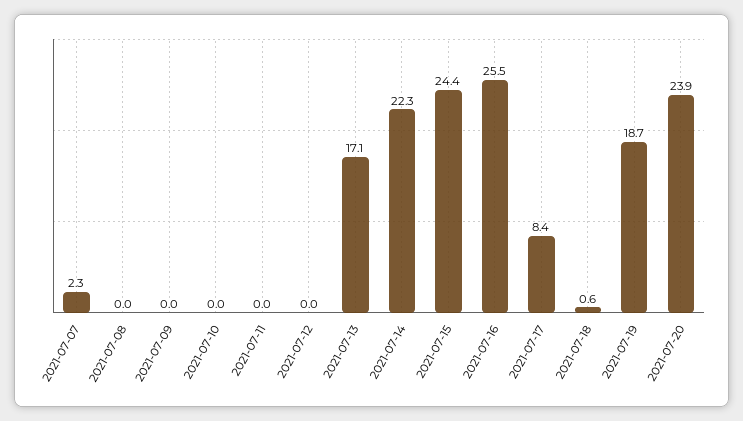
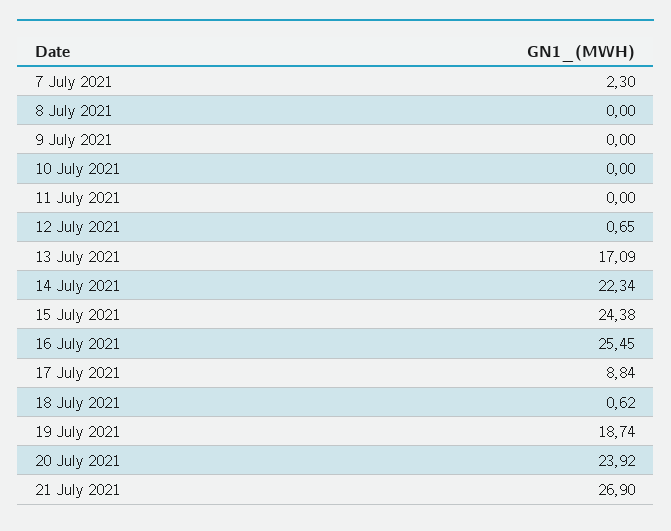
2021-07-12: 0 -> 0.65
2021-07-17: 8.4 -> 8.84
21 July 2021: none -> 26.9

